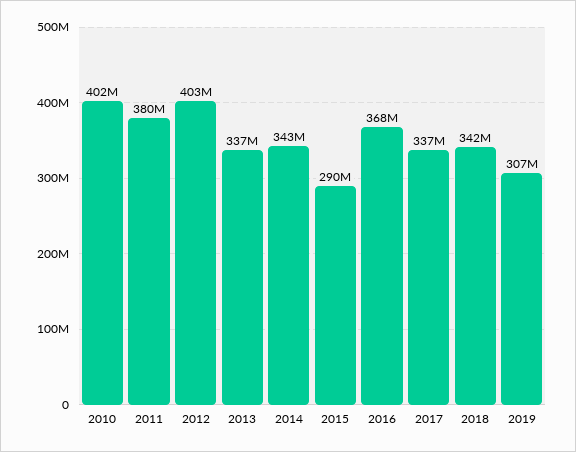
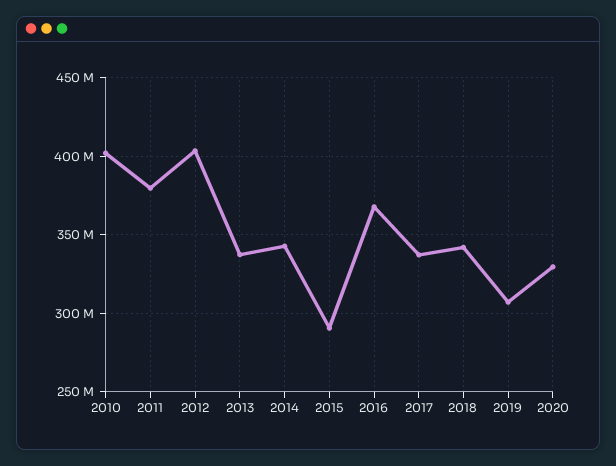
2020: none -> 330000000

